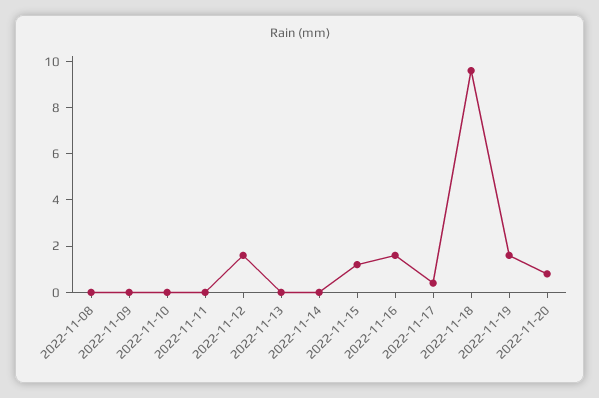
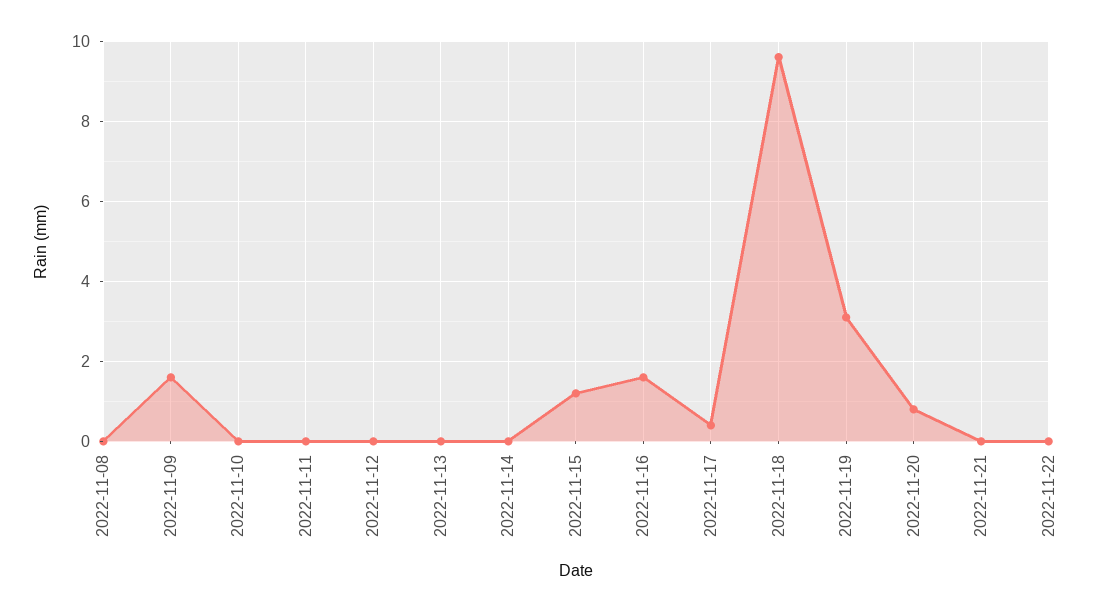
2022-11-09: 0 -> 1.5
2022-11-12: 1.5 -> 0
2022-11-19: 1.5 -> 3
2022-11-21: none -> 0
2022-11-22: none -> 0

